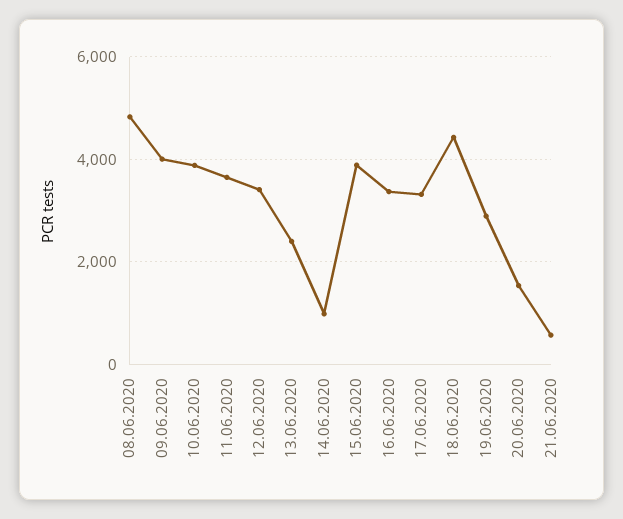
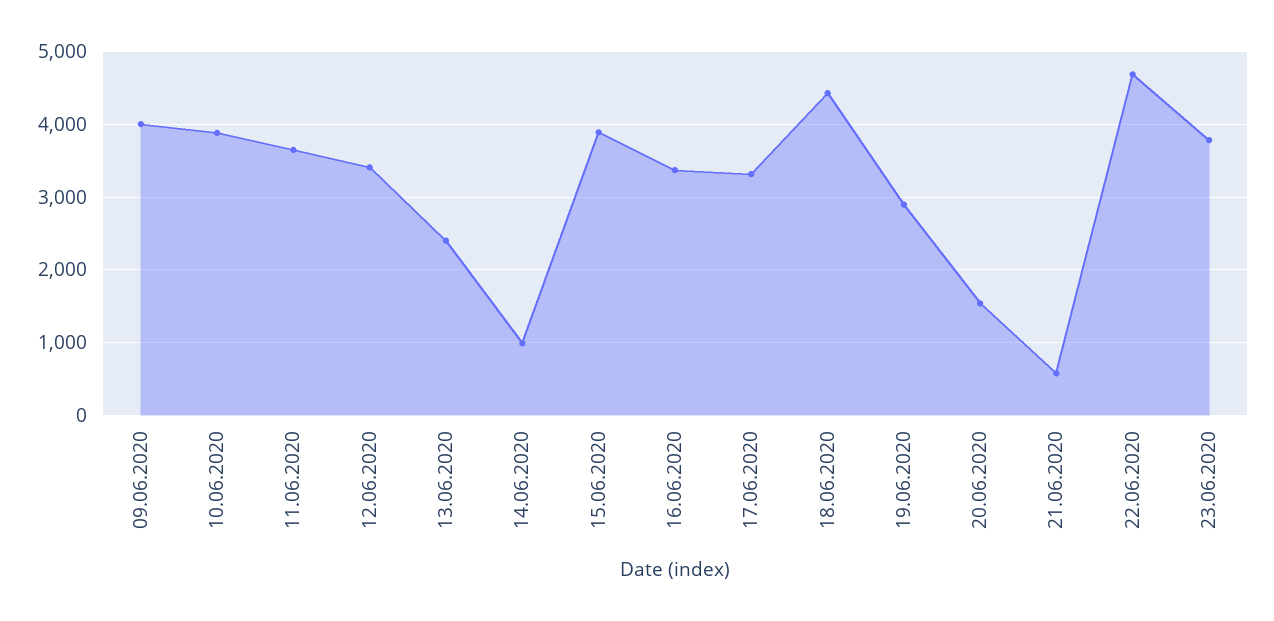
08.06.2020: 4800 -> none
22.06.2020: none -> 4700
23.06.2020: none -> 3800

